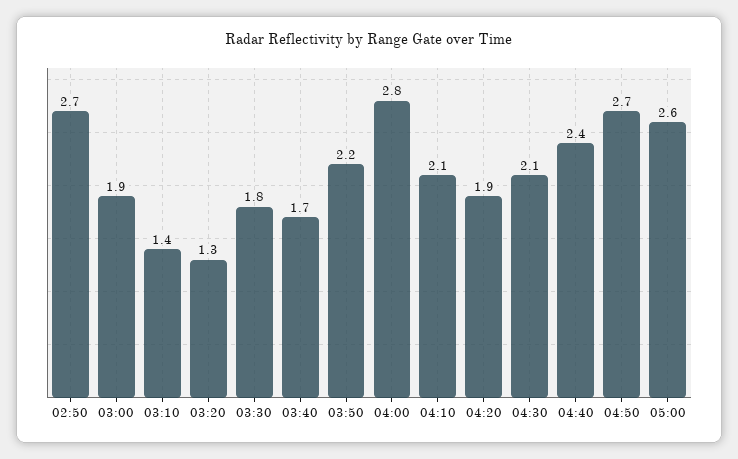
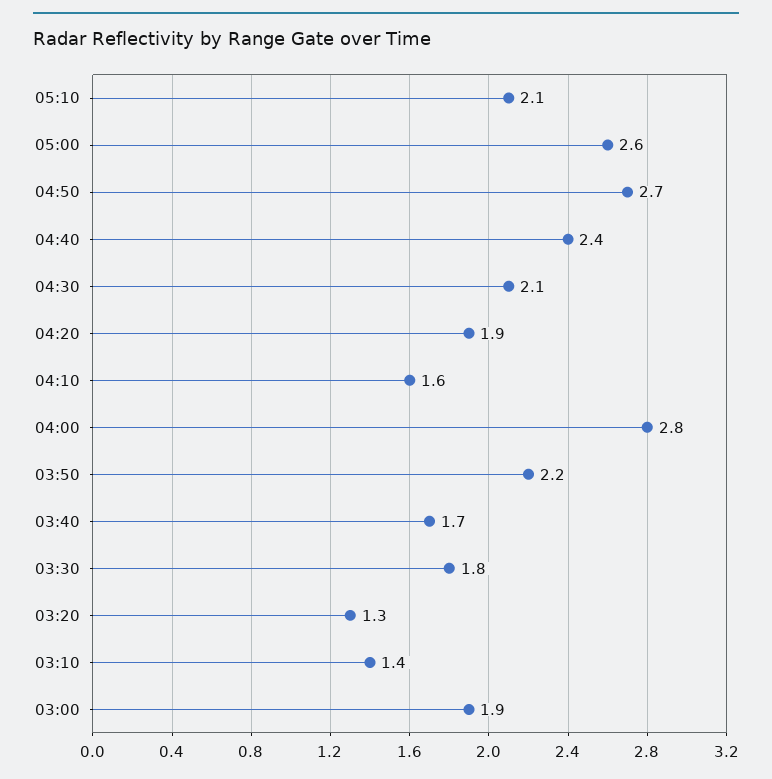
02:50: 2.7 -> none
04:10: 2.1 -> 1.6
05:10: none -> 2.1

